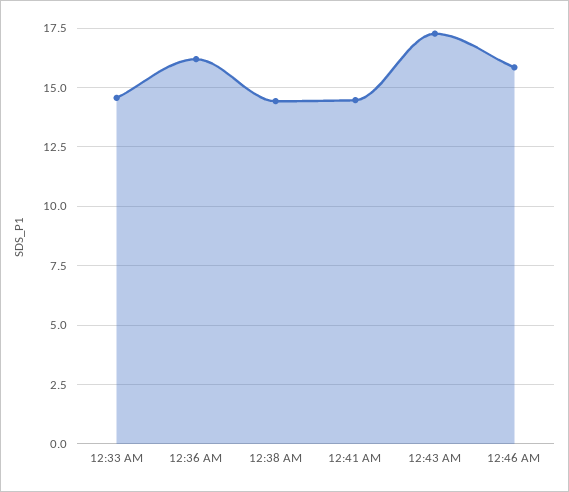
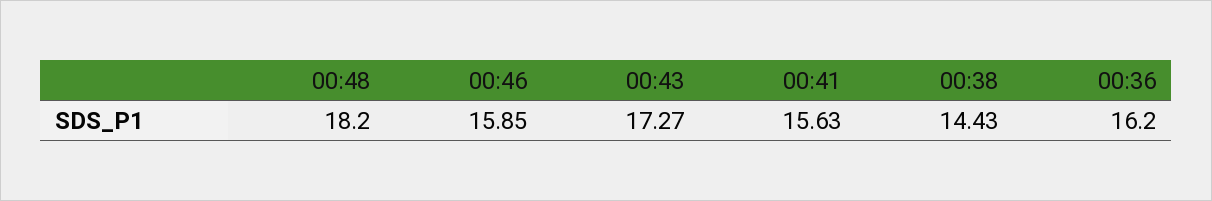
12:33 AM: 14.5 -> none
12:41 AM: 14.5 -> 15.63
00:48: none -> 18.2

